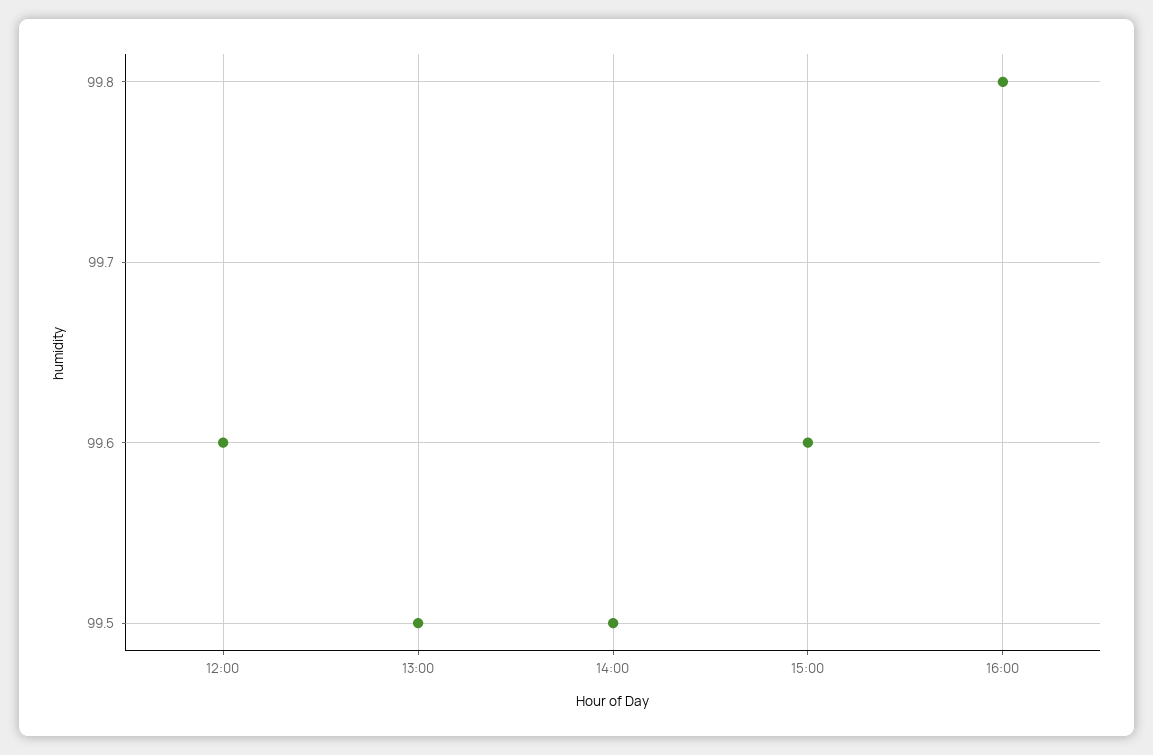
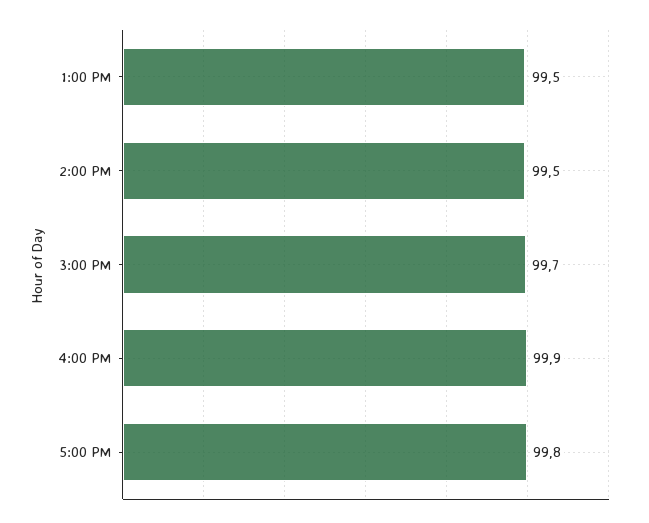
12:00: 99.6 -> none
15:00: 99.6 -> 99.7
16:00: 99.8 -> 99.9
5:00 PM: none -> 99.8

